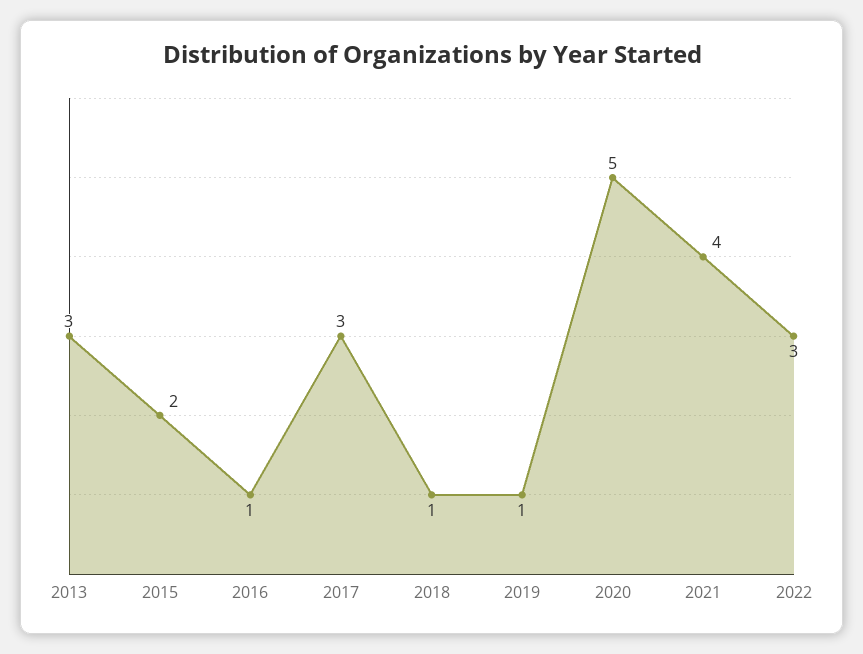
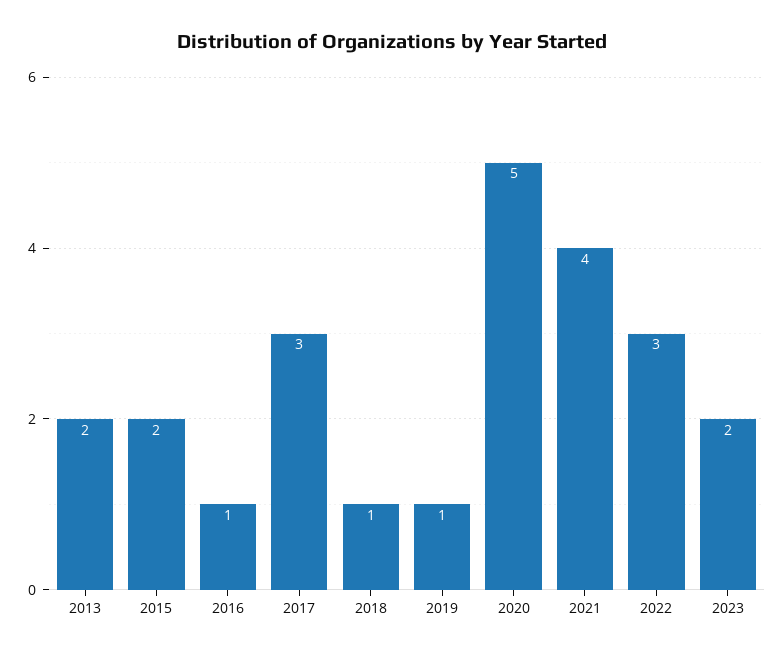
2013: 3 -> 2
2023: none -> 2

